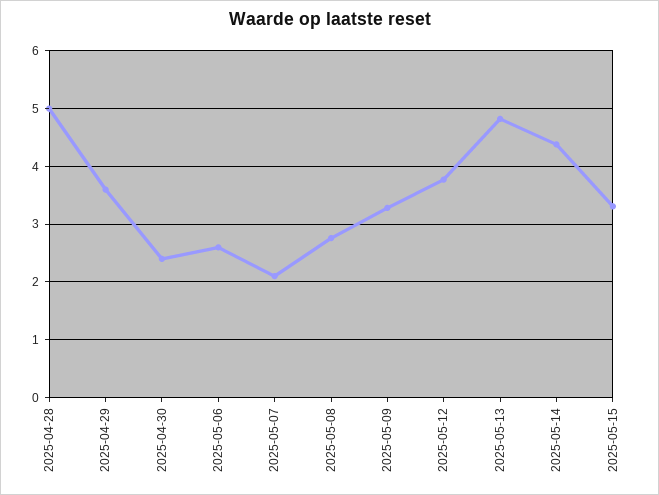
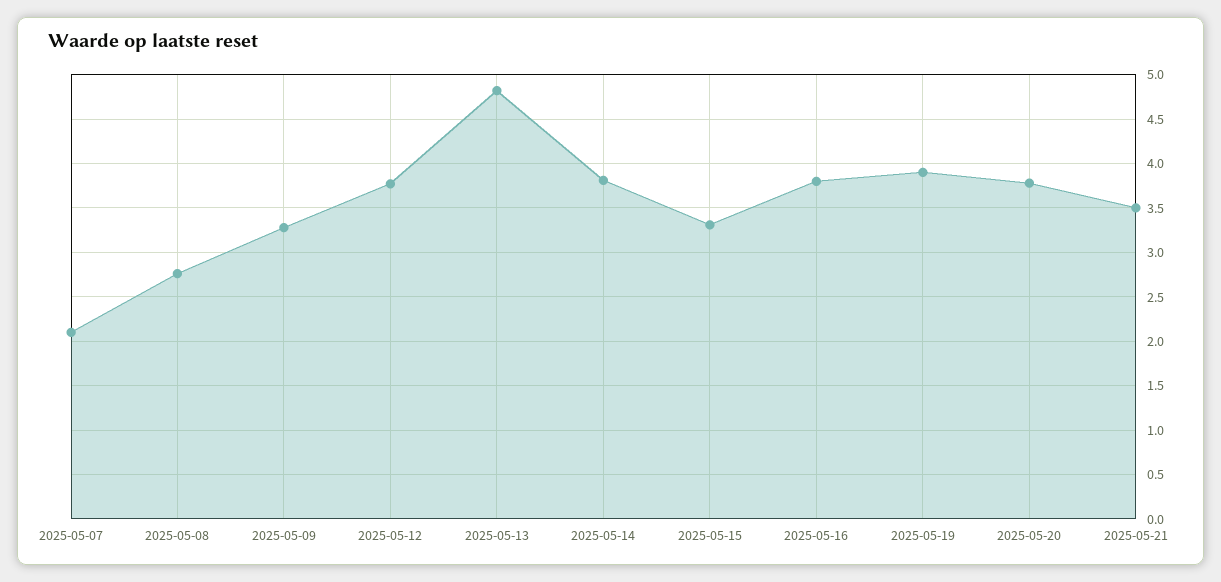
2025-04-28: 5 -> none
2025-04-29: 3.6 -> none
2025-04-30: 2.4 -> none
2025-05-06: 2.6 -> none
2025-05-14: 4.4 -> 3.8
2025-05-16: none -> 3.8
2025-05-19: none -> 3.9
2025-05-20: none -> 3.8
2025-05-21: none -> 3.5

